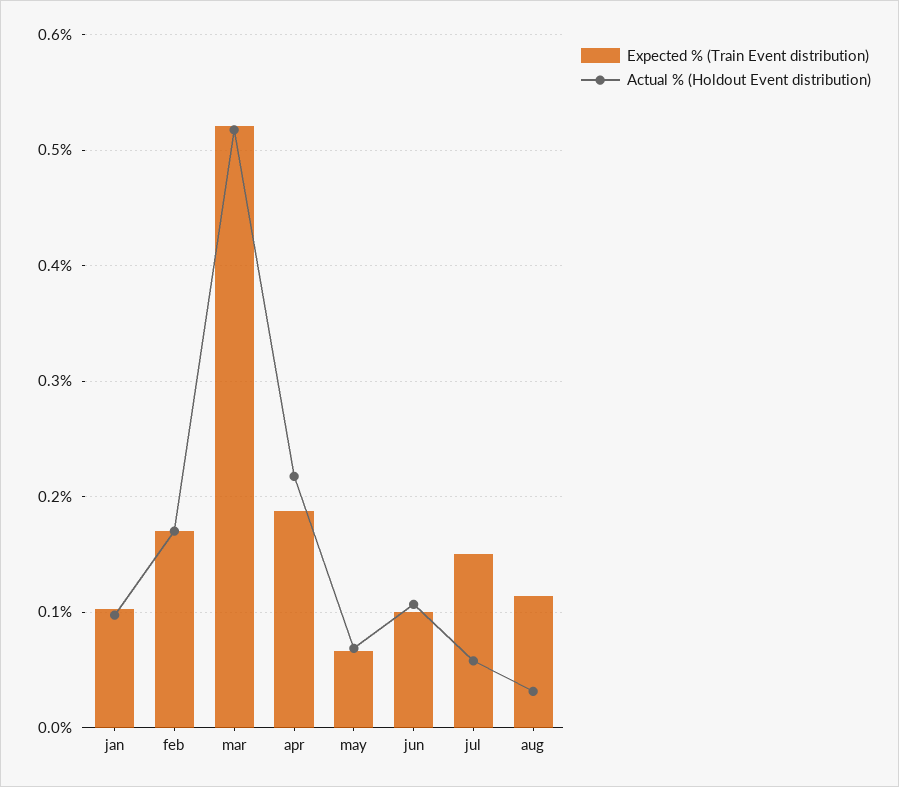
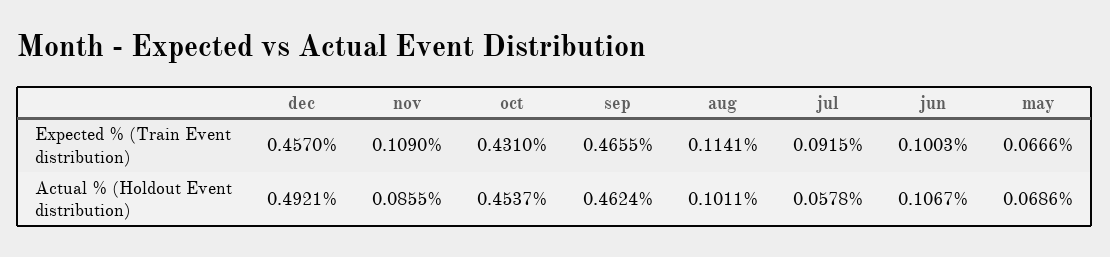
Expected % (Train Event distribution), jan: 0.1 -> none
Actual % (Holdout Event distribution), jan: 0.1 -> none
Expected % (Train Event distribution), feb: 0.17 -> none
Actual % (Holdout Event distribution), feb: 0.17 -> none
Expected % (Train Event distribution), mar: 0.52 -> none
Actual % (Holdout Event distribution), mar: 0.52 -> none
Expected % (Train Event distribution), apr: 0.19 -> none
Actual % (Holdout Event distribution), apr: 0.22 -> none
Expected % (Train Event distribution), jul: 0.15 -> 0.0915
Actual % (Holdout Event distribution), aug: 0.03 -> 0.1011
Expected % (Train Event distribution), dec: none -> 0.457
Expected % (Train Event distribution), nov: none -> 0.109
Expected % (Train Event distribution), oct: none -> 0.431
Expected % (Train Event distribution), sep: none -> 0.4655
Actual % (Holdout Event distribution), dec: none -> 0.4921
Actual % (Holdout Event distribution), nov: none -> 0.0855
Actual % (Holdout Event distribution), oct: none -> 0.4537
Actual % (Holdout Event distribution), sep: none -> 0.4624

